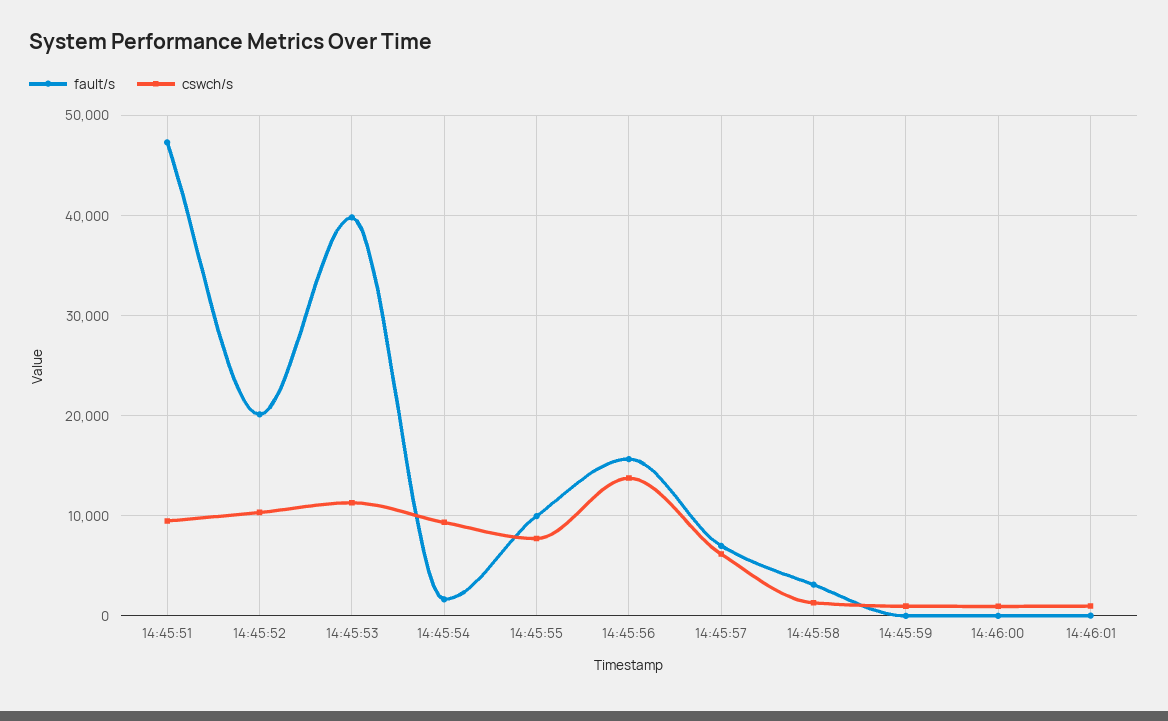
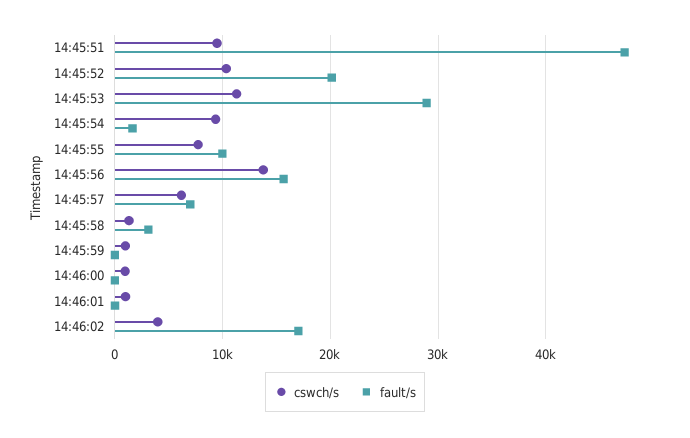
fault/s, 14:45:53: 40000 -> 29000
cswch/s, 14:46:02: none -> 4000
fault/s, 14:46:02: none -> 17000

